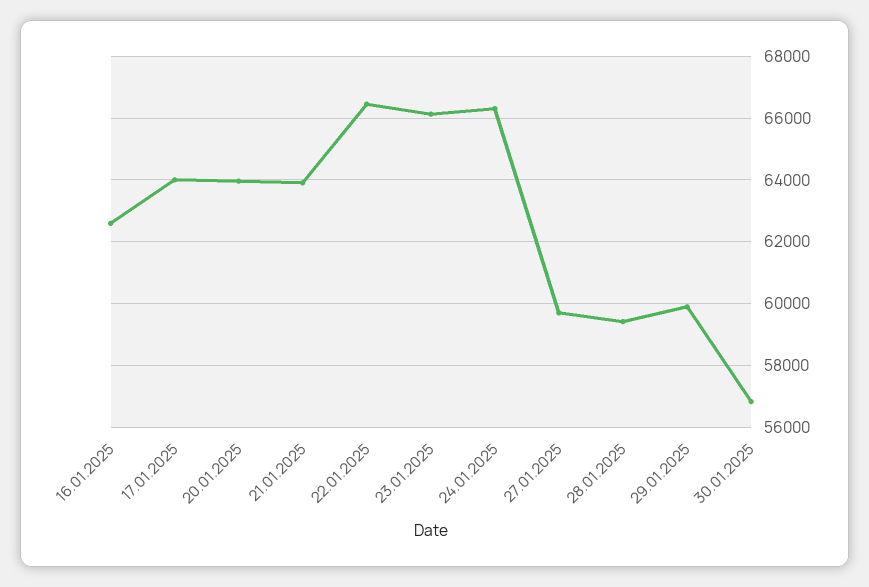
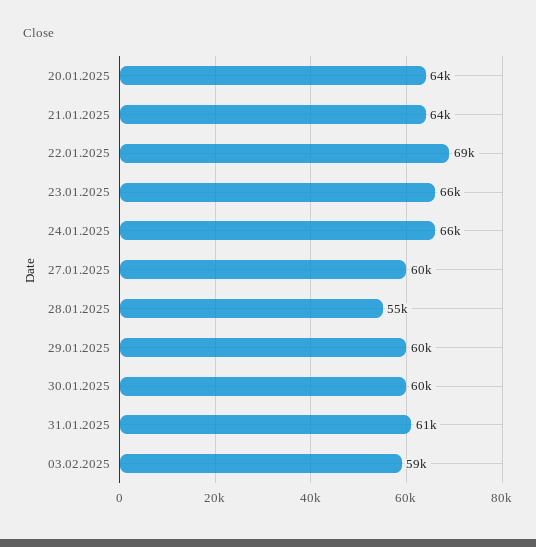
16.01.2025: 62600 -> none
17.01.2025: 64000 -> none
22.01.2025: 66400 -> 69000
28.01.2025: 59400 -> 55000
30.01.2025: 56800 -> 60000
31.01.2025: none -> 61000
03.02.2025: none -> 59000

